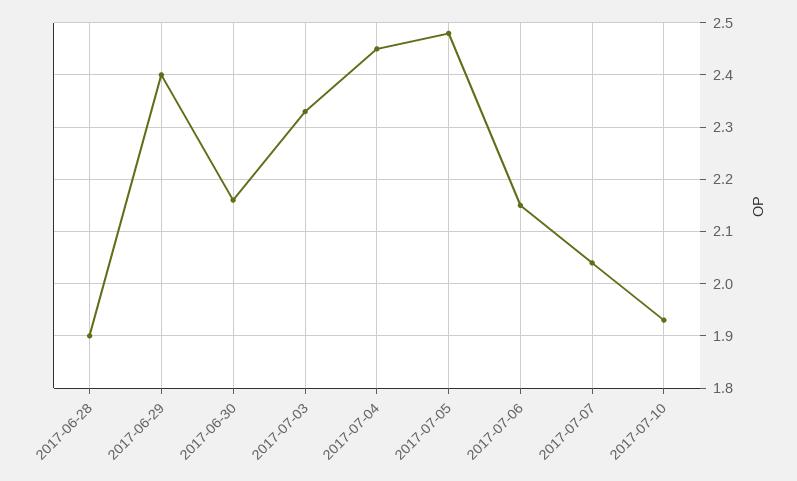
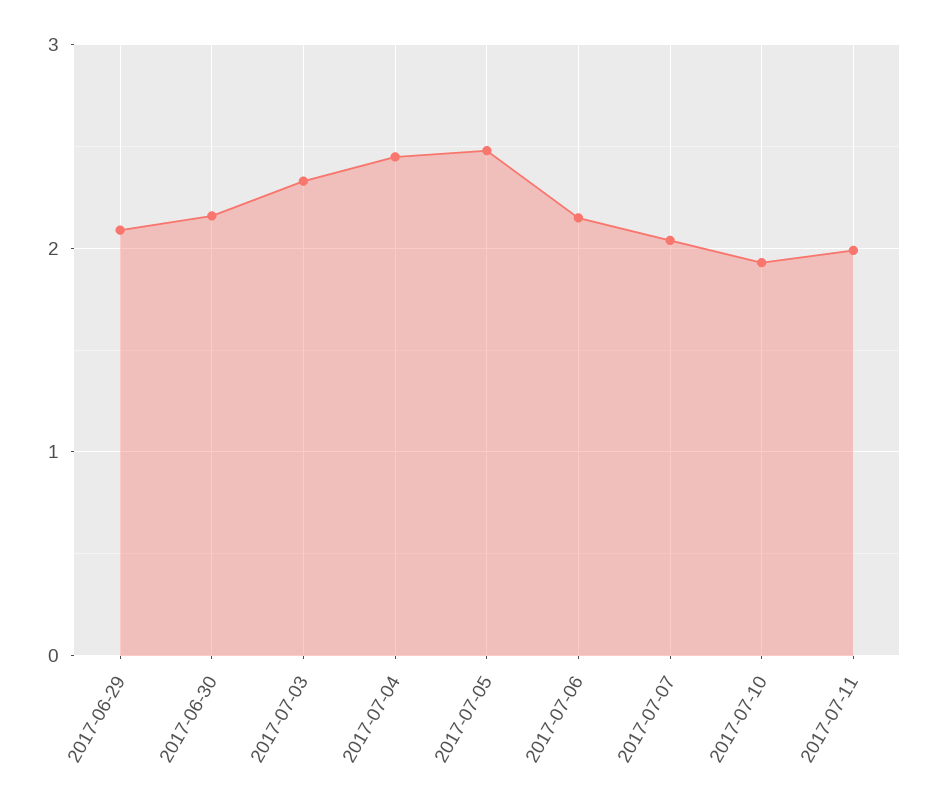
2017-06-28: 1.9 -> none
2017-06-29: 2.4 -> 2.1
2017-07-11: none -> 2

